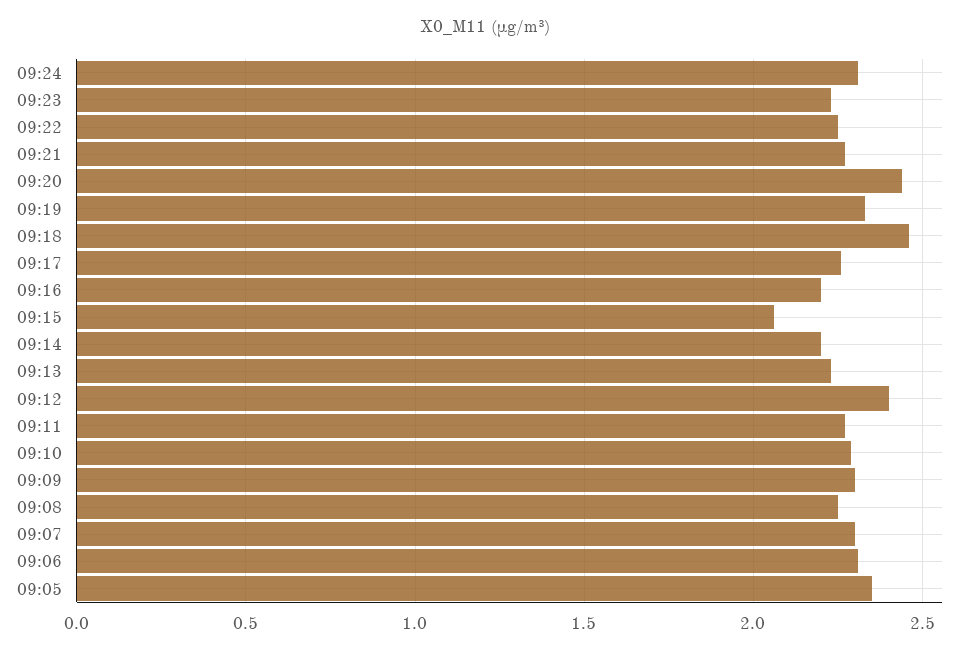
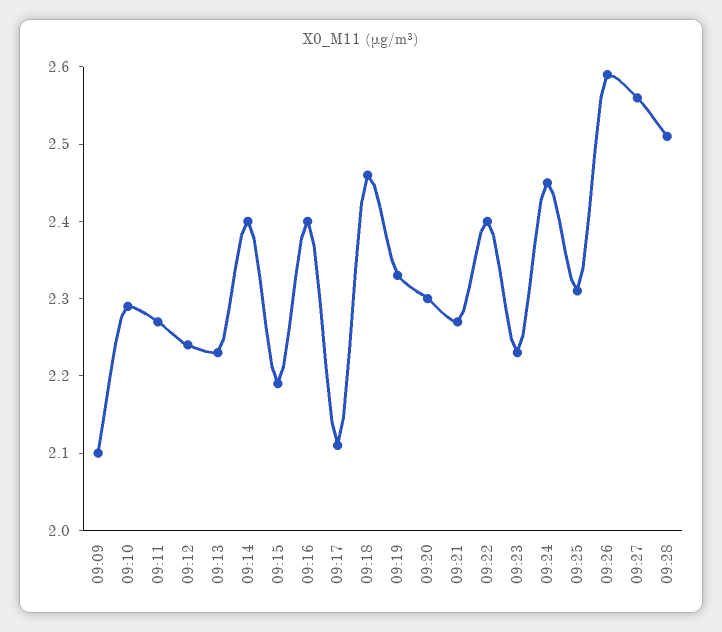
09:24: 2.3 -> 2.45
09:22: 2.25 -> 2.4
09:20: 2.45 -> 2.3
09:17: 2.25 -> 2.1
09:16: 2.2 -> 2.4
09:15: 2.05 -> 2.2
09:14: 2.2 -> 2.4
09:12: 2.4 -> 2.25
09:09: 2.3 -> 2.1
09:08: 2.25 -> none
09:07: 2.3 -> none
09:06: 2.3 -> none
09:05: 2.35 -> none
09:25: none -> 2.3
09:26: none -> 2.6
09:27: none -> 2.55
09:28: none -> 2.5

